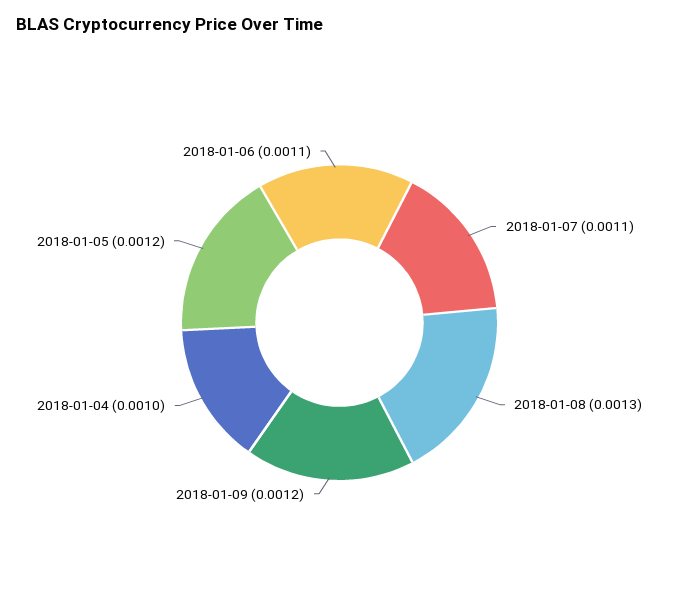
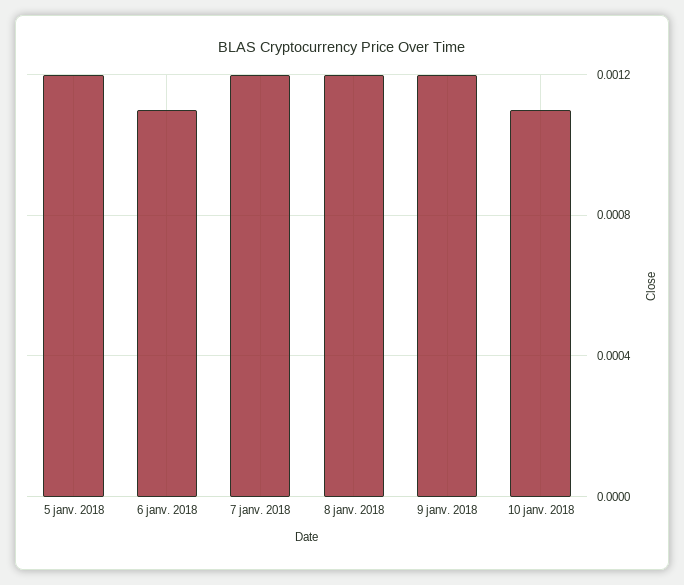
2018-01-07: 0.0011 -> 0.0012
2018-01-08: 0.0013 -> 0.0012
2018-01-04: 0.001 -> none
10 janv. 2018: none -> 0.0011

